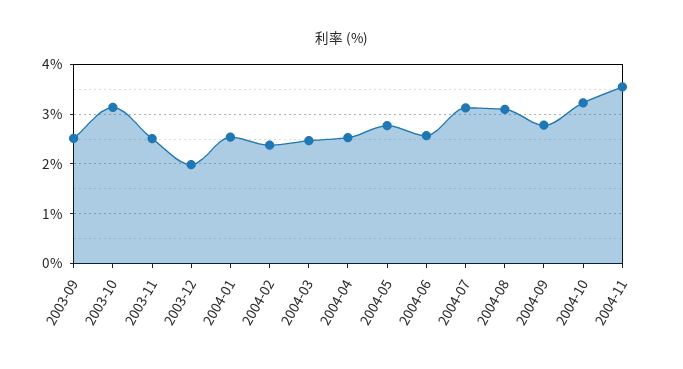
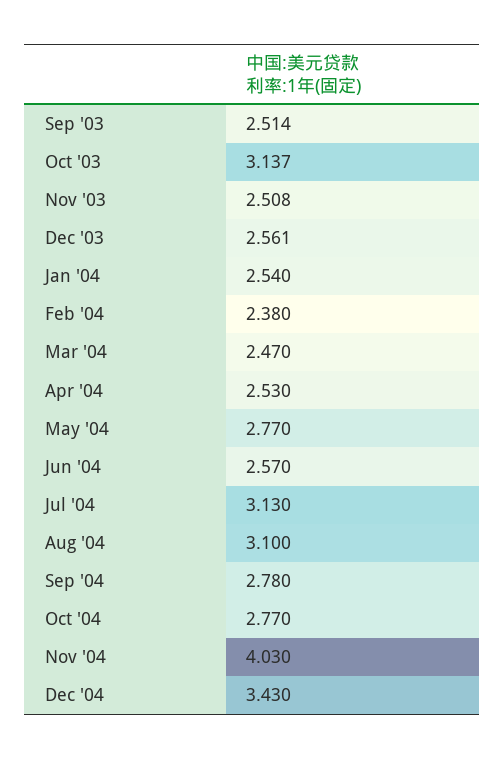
2003-12: 2 -> 2.561
2004-10: 3.2 -> 2.77
2004-11: 3.6 -> 4.03
Dec '04: none -> 3.43

